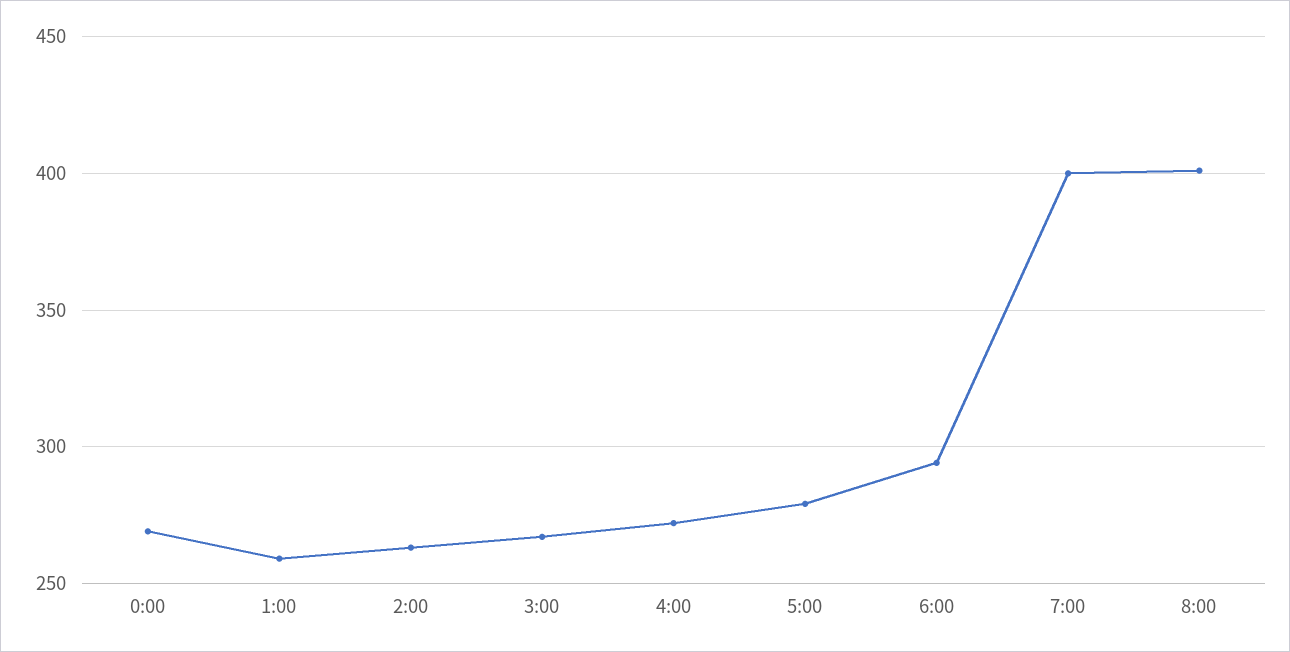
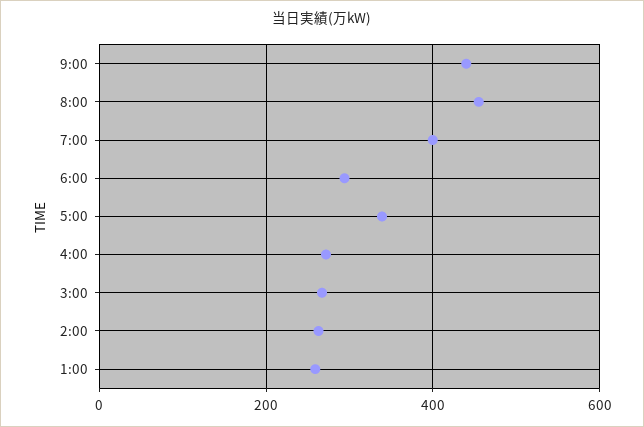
0:00: 270 -> none
5:00: 280 -> 340
8:00: 400 -> 460
9:00: none -> 440

